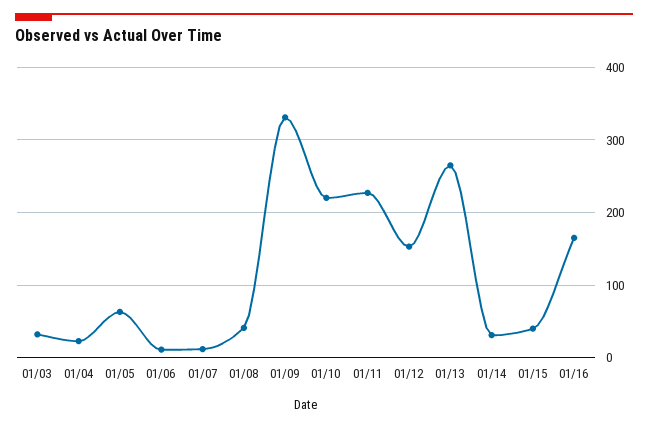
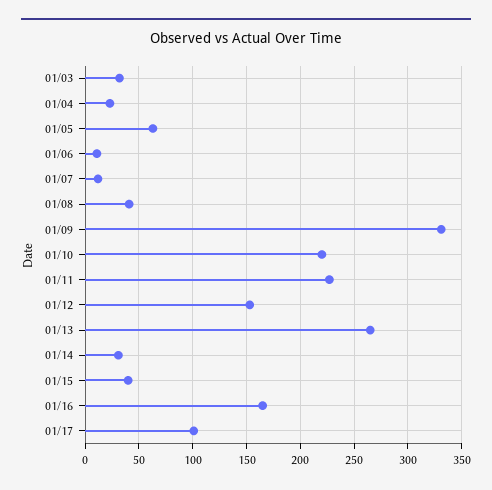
01/17: none -> 100

